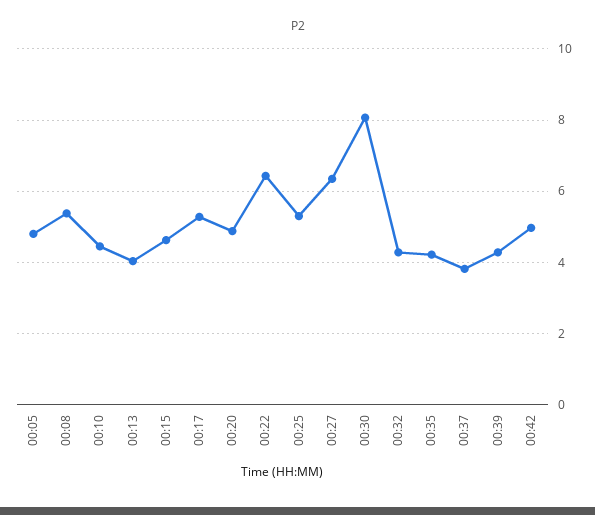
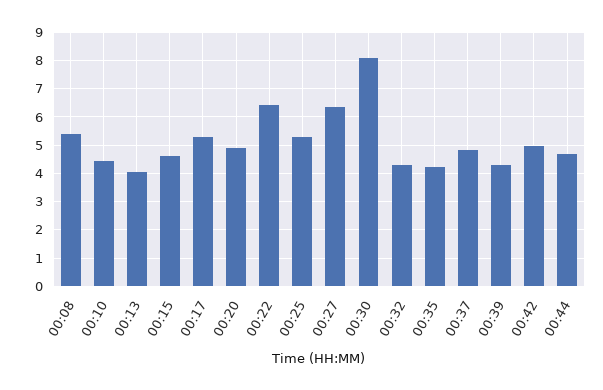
00:05: 4.8 -> none
00:37: 3.8 -> 4.75
00:44: none -> 4.75

